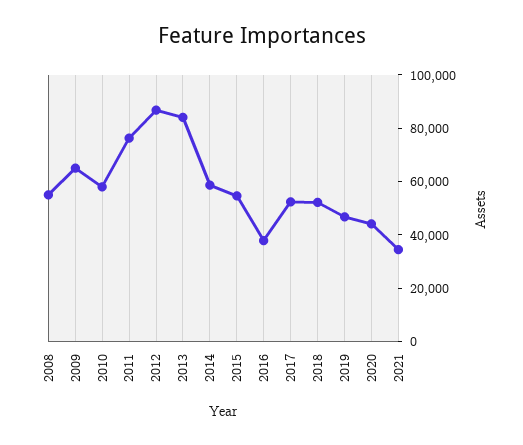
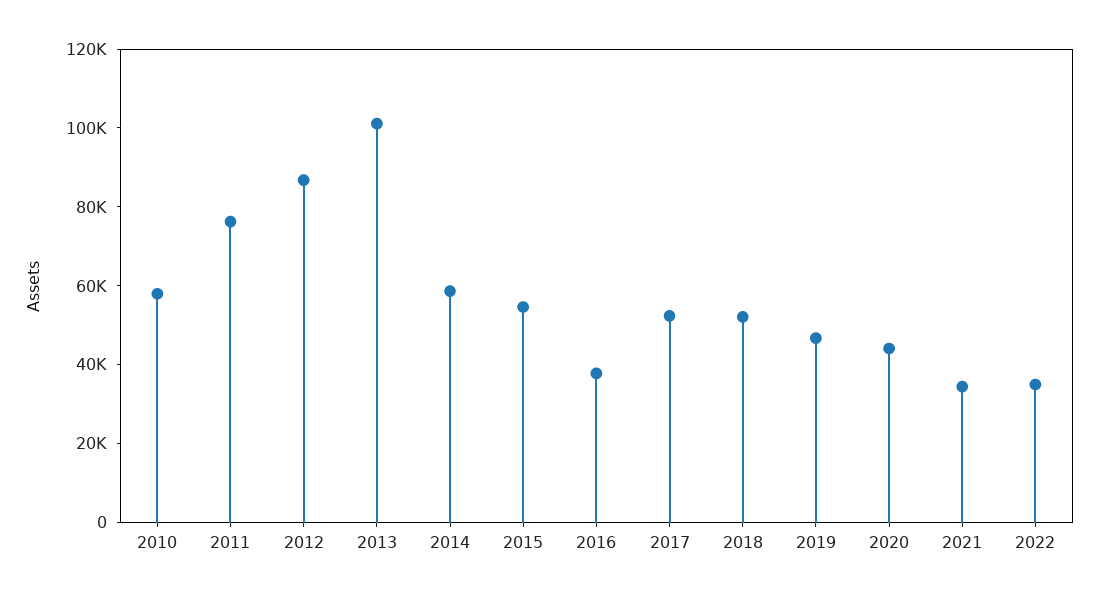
2008: 55000 -> none
2009: 65000 -> none
2013: 85000 -> 100000
2022: none -> 35000

